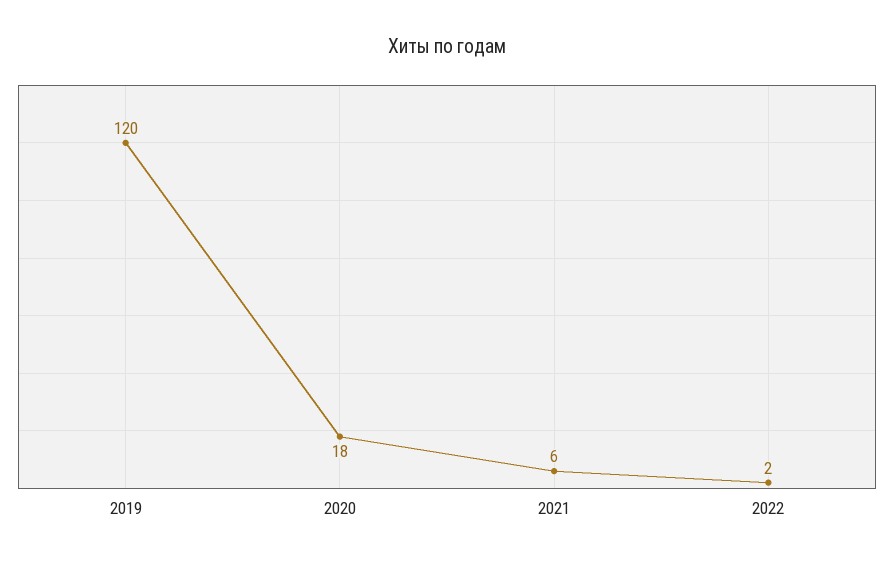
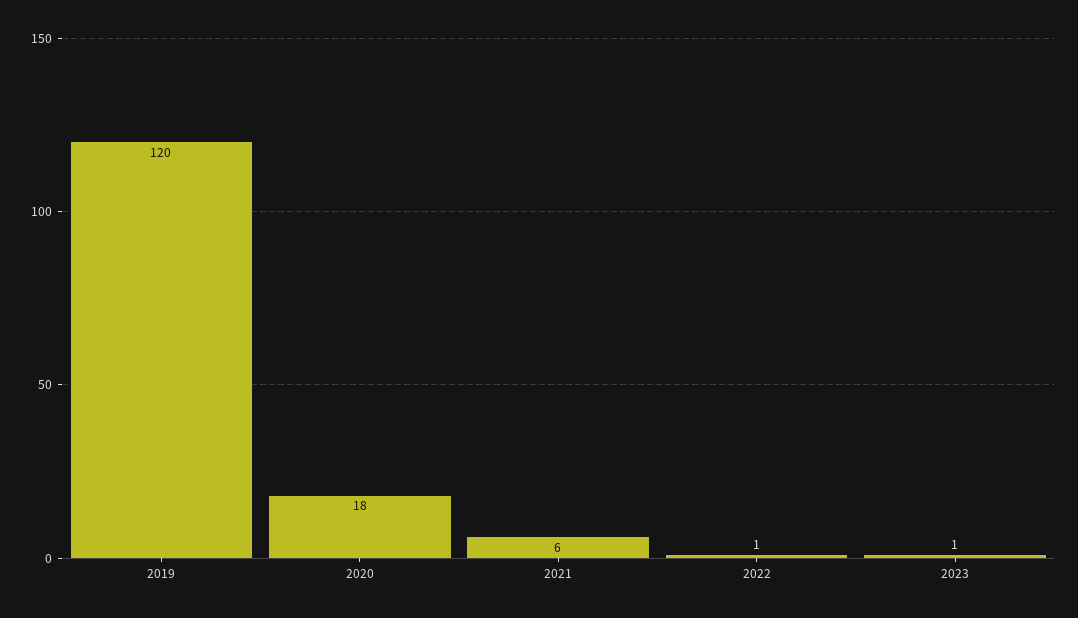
2022: 2 -> 1
2023: none -> 1

